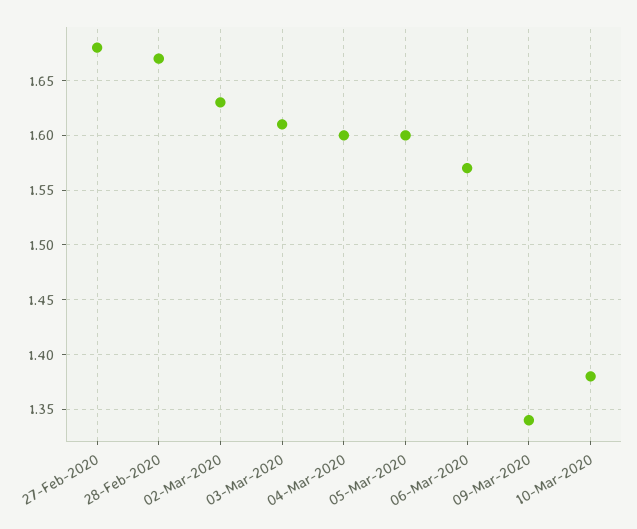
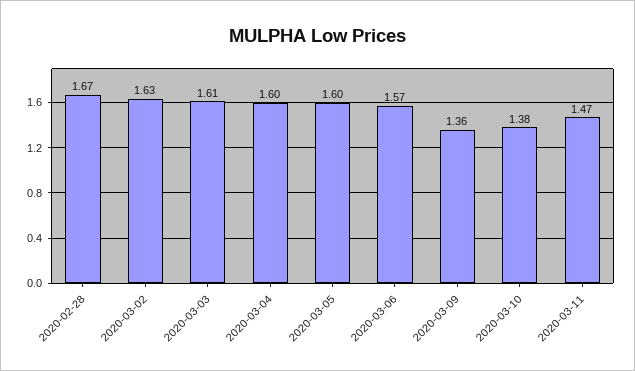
27-Feb-2020: 1.68 -> none
09-Mar-2020: 1.34 -> 1.36
2020-03-11: none -> 1.47

